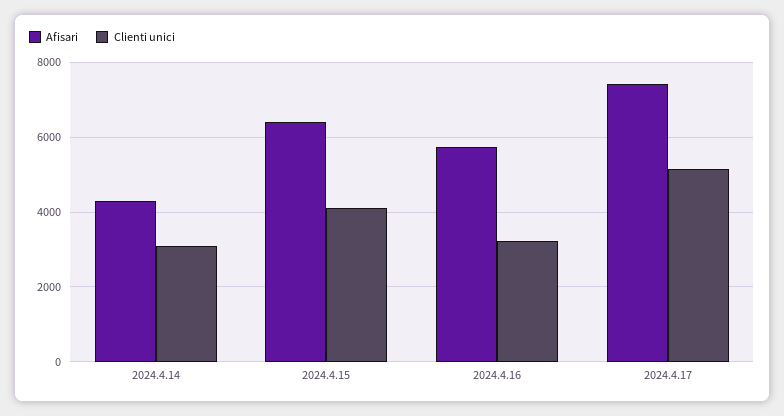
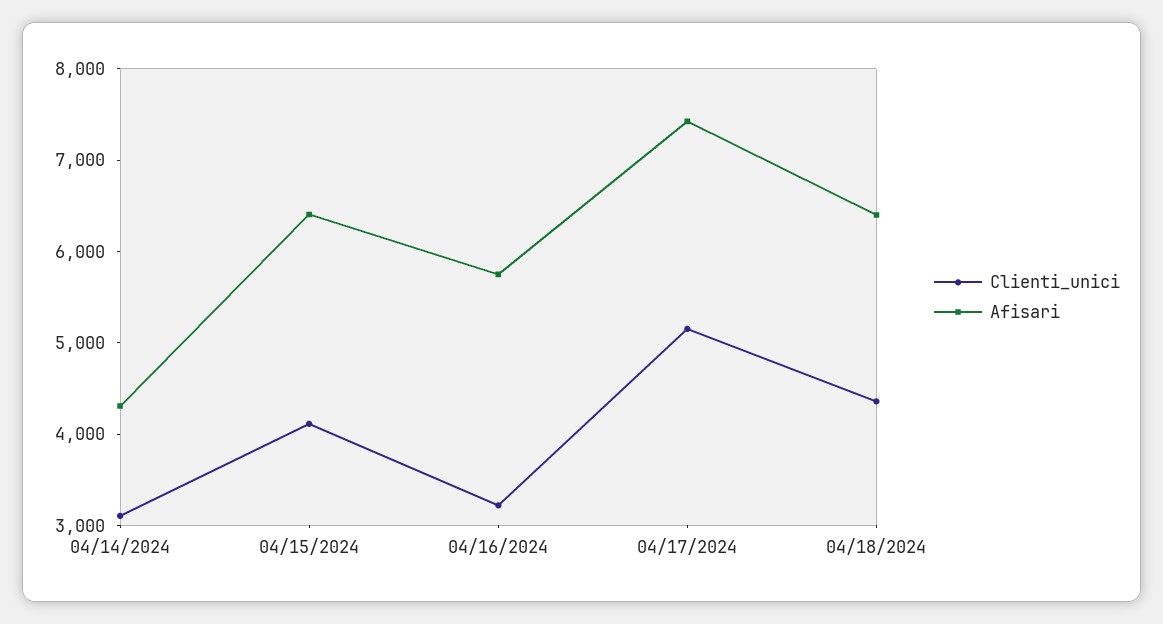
Clienti unici, 04/18/2024: none -> 4400
Afisari, 04/18/2024: none -> 6400

